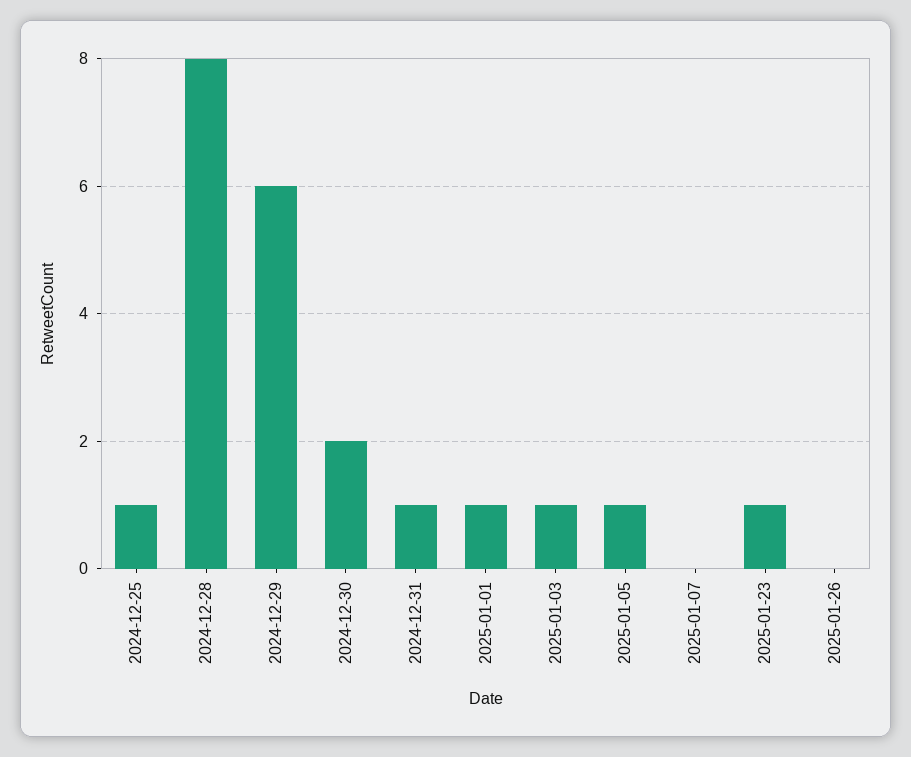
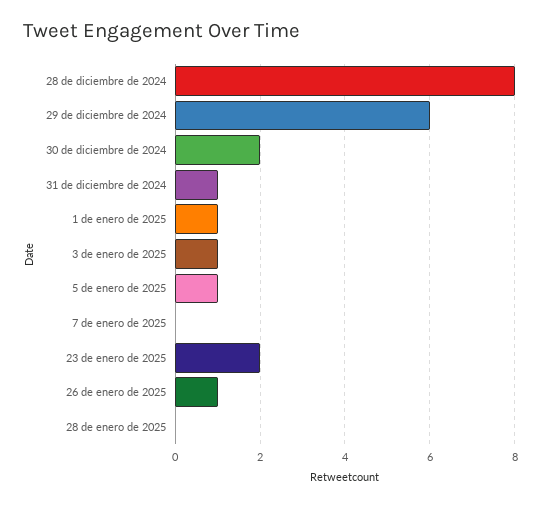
2024-12-25: 1 -> none
2025-01-23: 1 -> 2
2025-01-26: 0 -> 1
28 de enero de 2025: none -> 0

